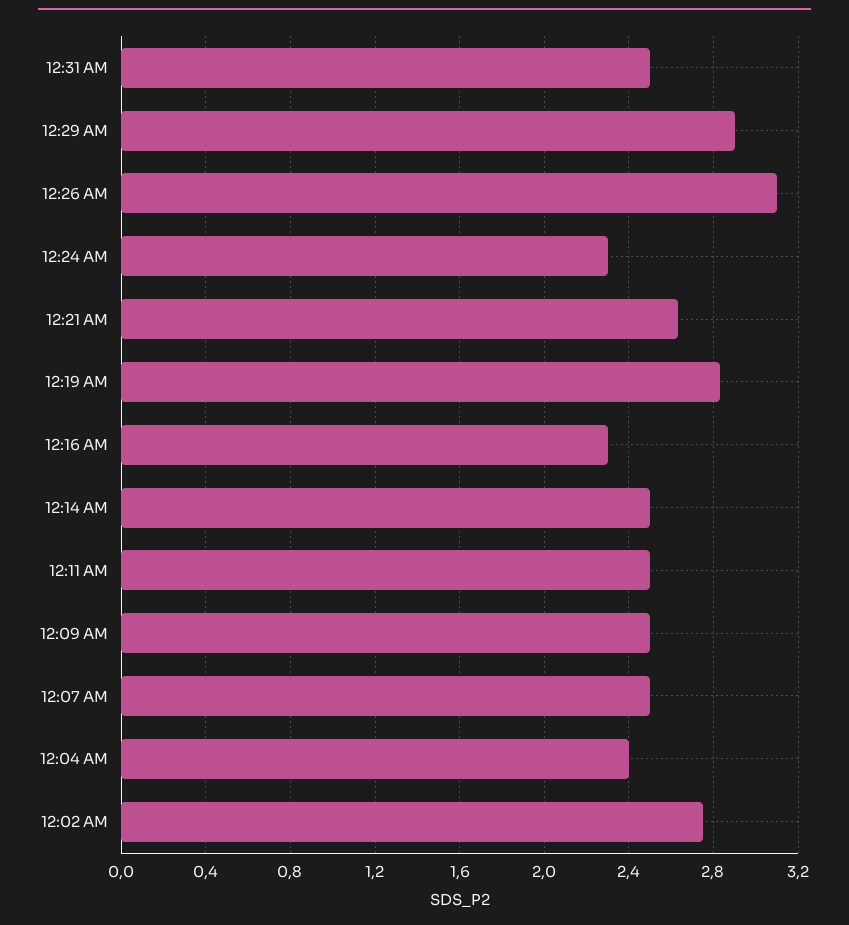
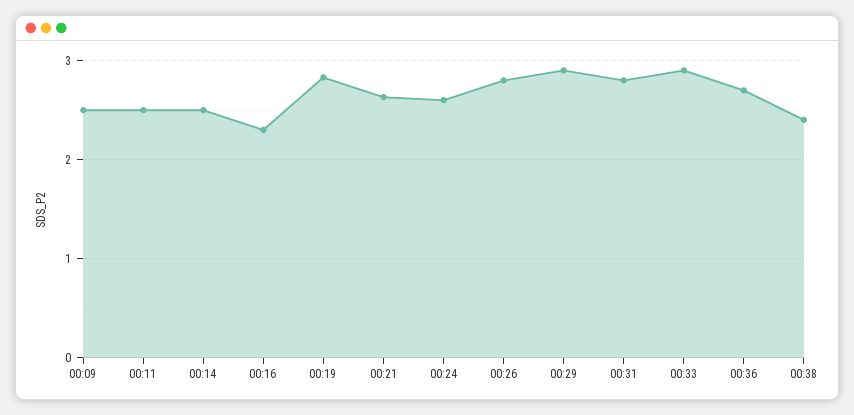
12:31 AM: 2.5 -> 2.8
12:26 AM: 3.1 -> 2.8
12:24 AM: 2.3 -> 2.6
12:07 AM: 2.5 -> none
12:04 AM: 2.4 -> none
12:02 AM: 2.75 -> none
00:33: none -> 2.9
00:36: none -> 2.7
00:38: none -> 2.4

